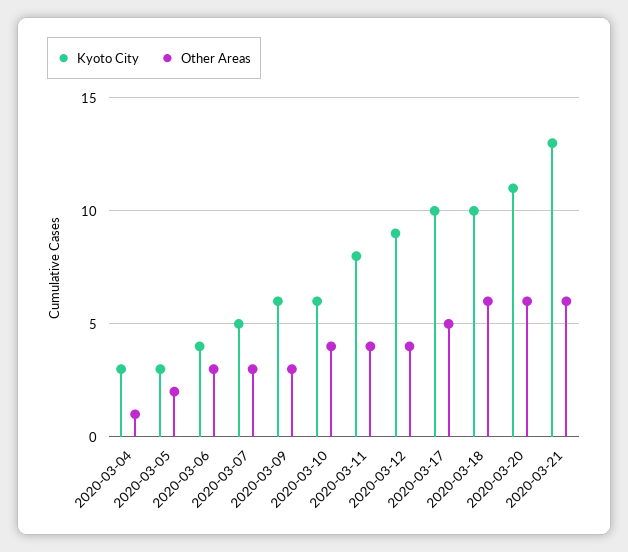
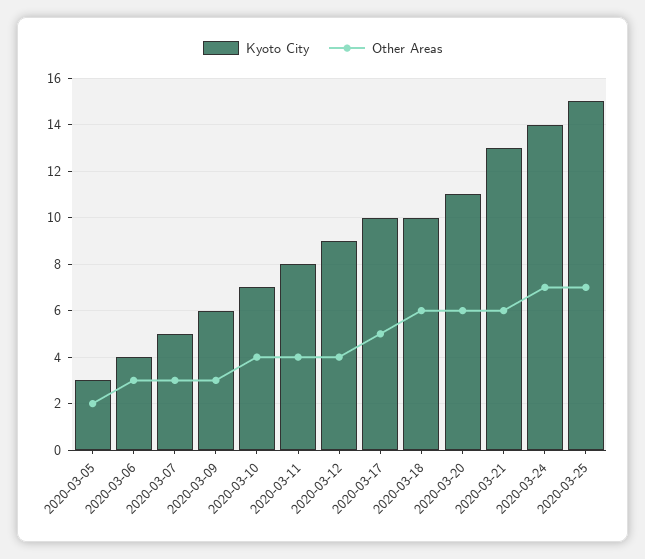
Kyoto City, 2020-03-04: 3 -> none
Other Areas, 2020-03-04: 1 -> none
Kyoto City, 2020-03-10: 6 -> 7
Kyoto City, 2020-03-24: none -> 14
Other Areas, 2020-03-24: none -> 7
Kyoto City, 2020-03-25: none -> 15
Other Areas, 2020-03-25: none -> 7

